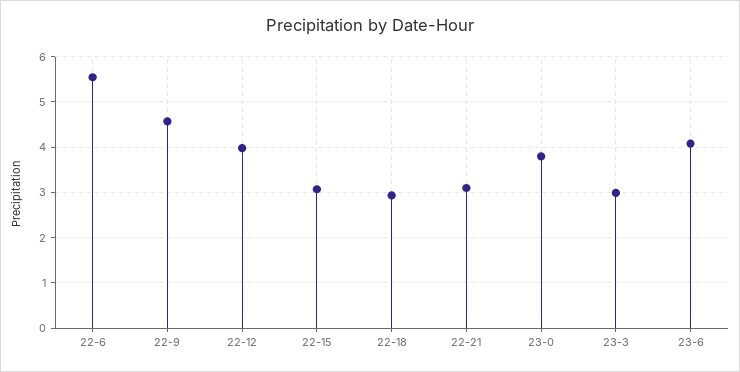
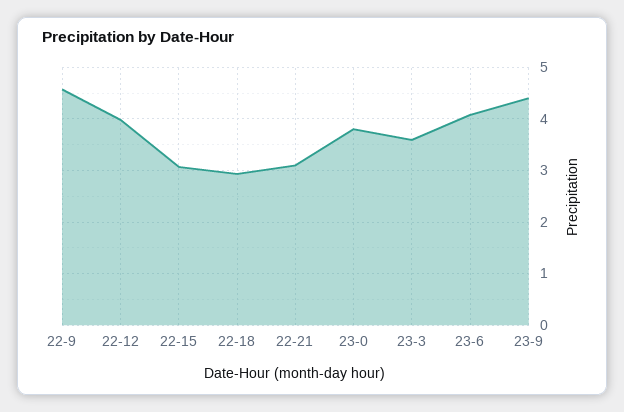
22-6: 5.6 -> none
23-3: 3 -> 3.6
23-9: none -> 4.4

